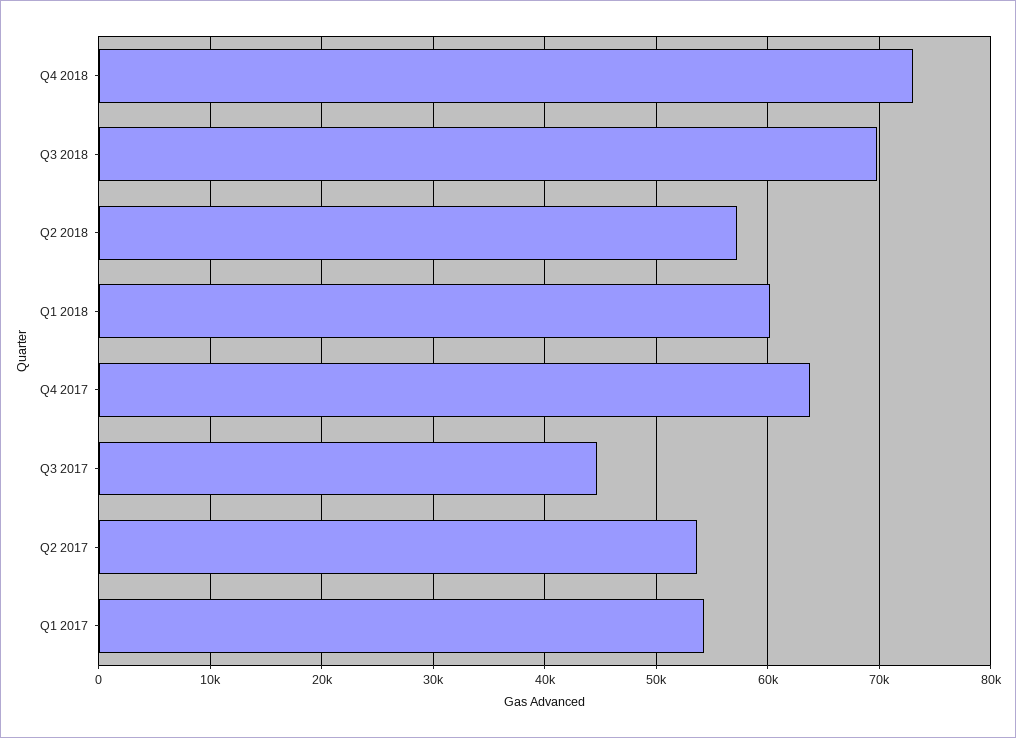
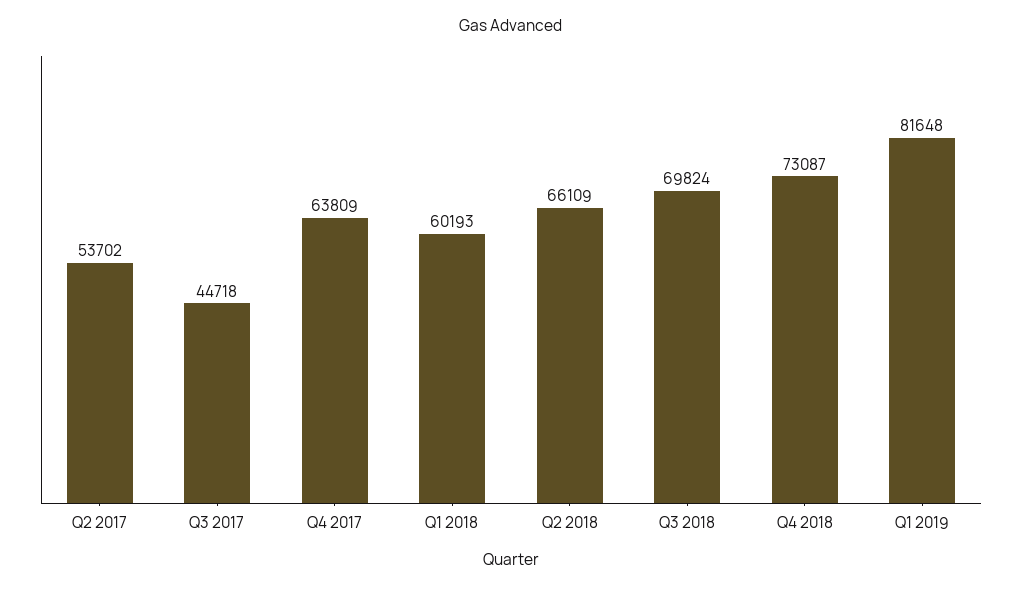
Q2 2018: 57000 -> 66109
Q1 2017: 54000 -> none
Q1 2019: none -> 81648

